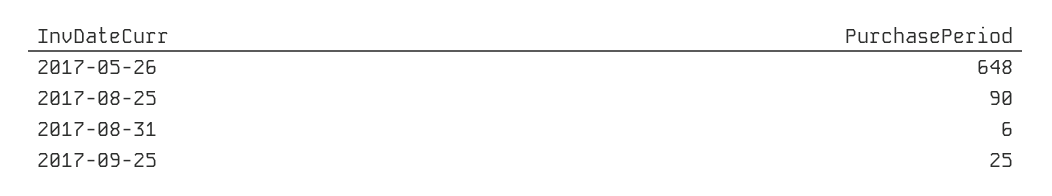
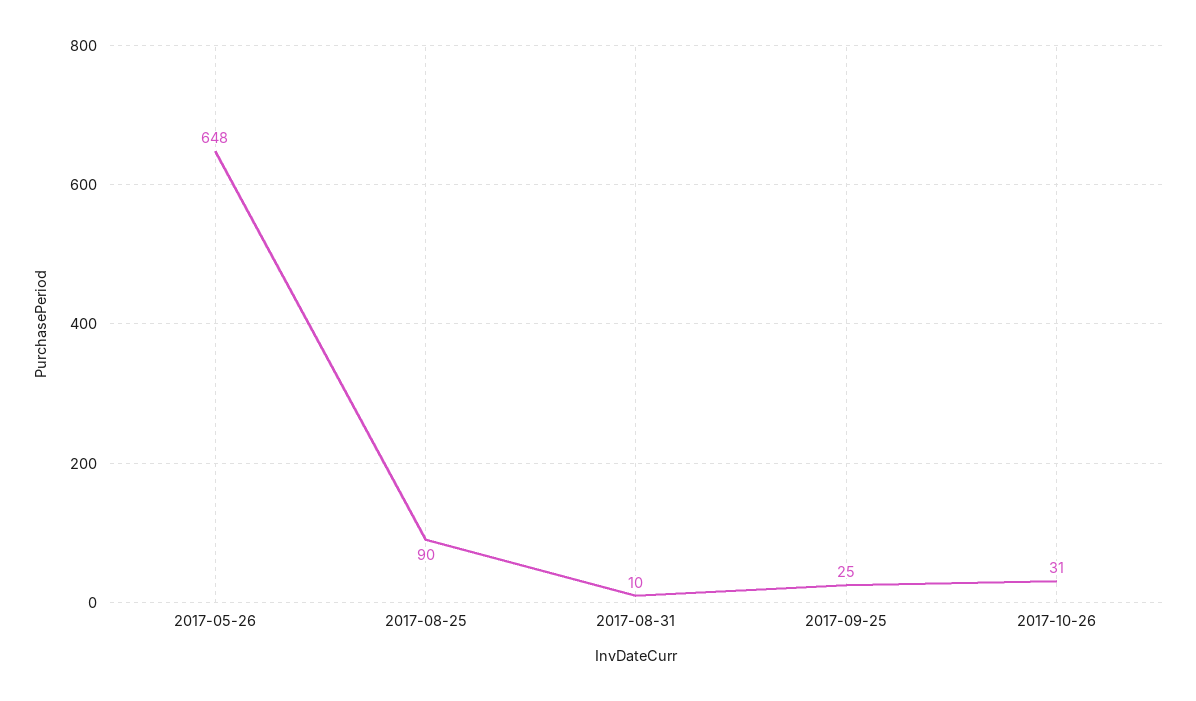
2017-08-31: 6 -> 10
2017-10-26: none -> 31

